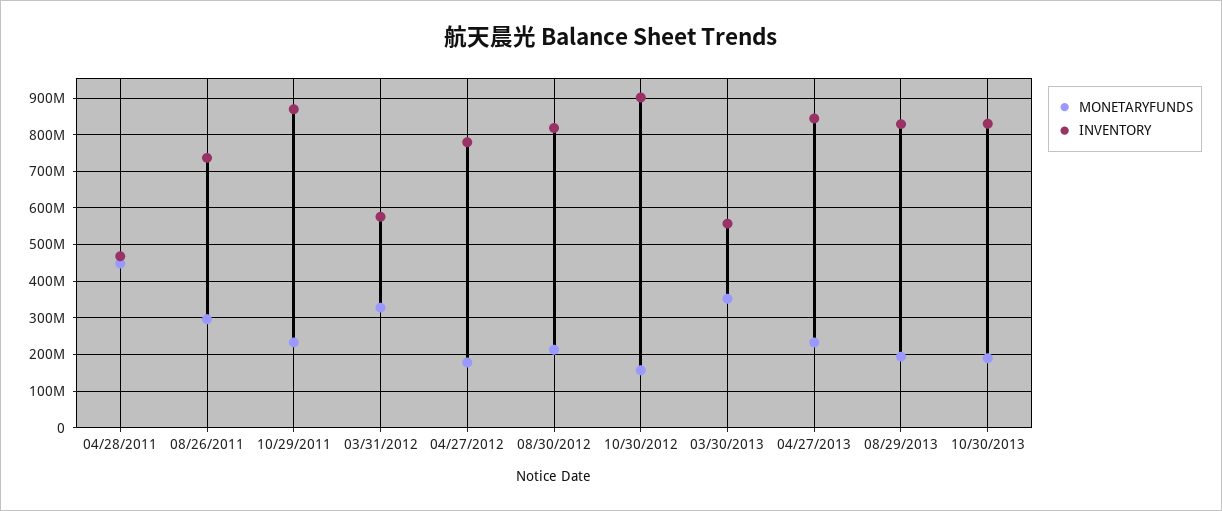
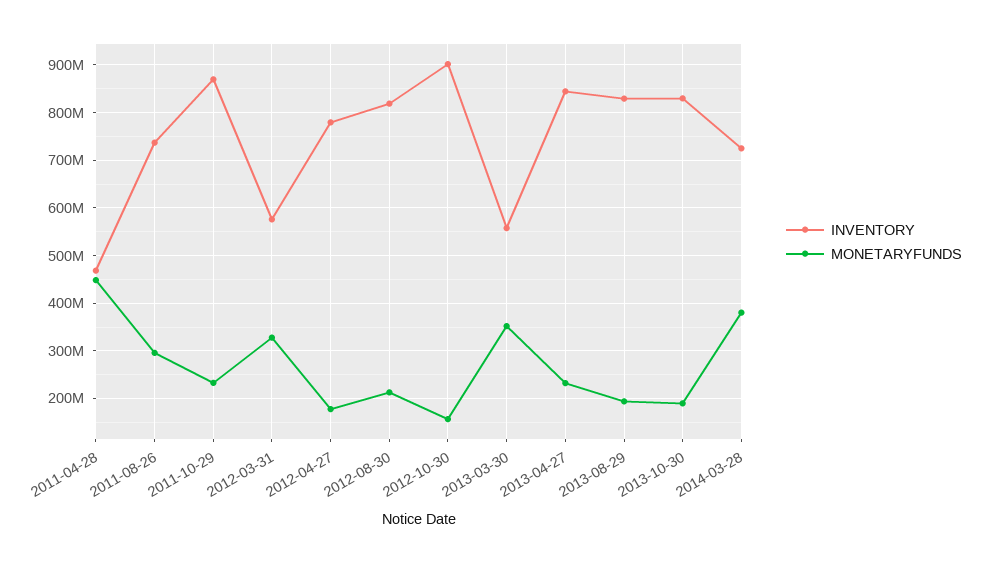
INVENTORY, 2014-03-28: none -> 720000000
MONETARYFUNDS, 2014-03-28: none -> 380000000

